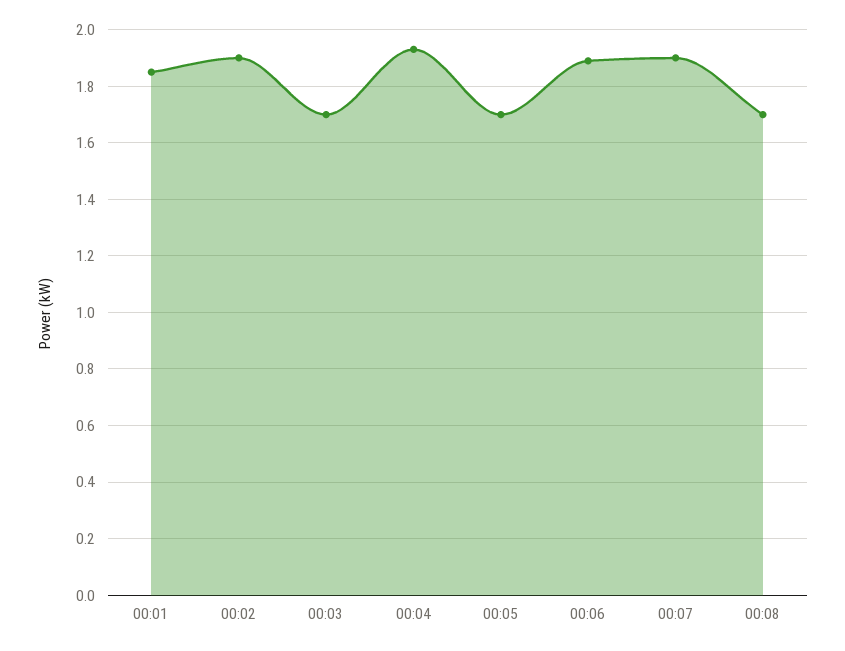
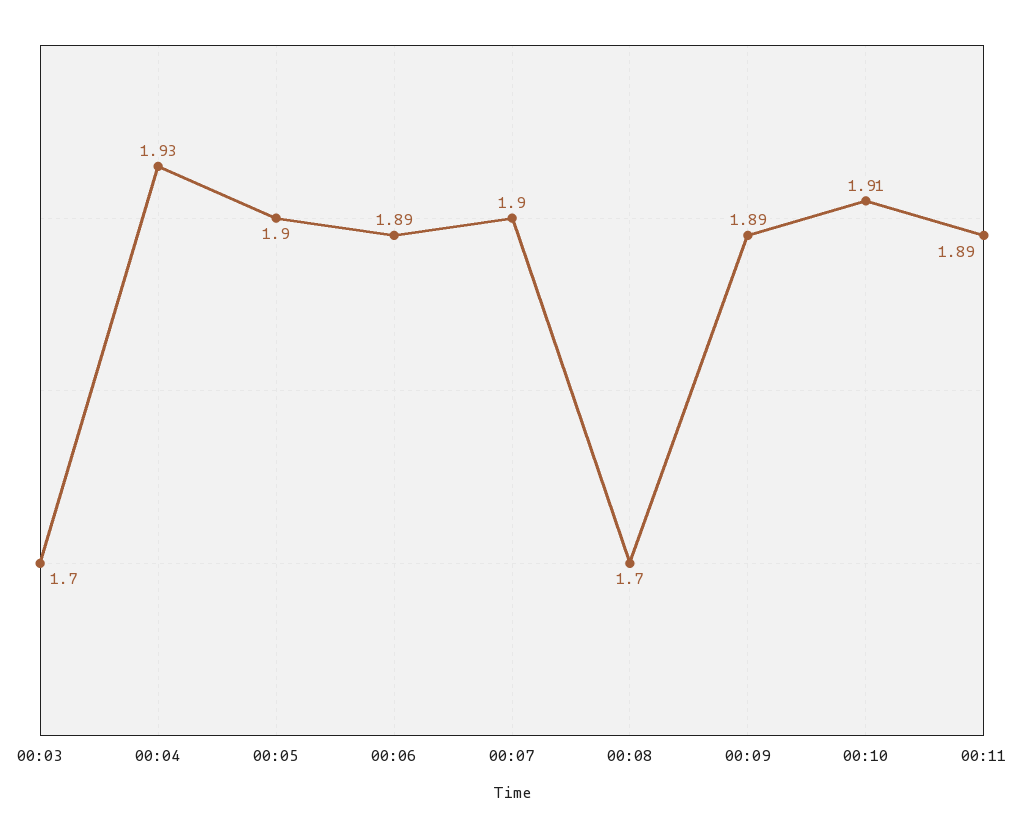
00:01: 1.85 -> none
00:02: 1.9 -> none
00:05: 1.7 -> 1.9
00:09: none -> 1.89
00:10: none -> 1.91
00:11: none -> 1.89

